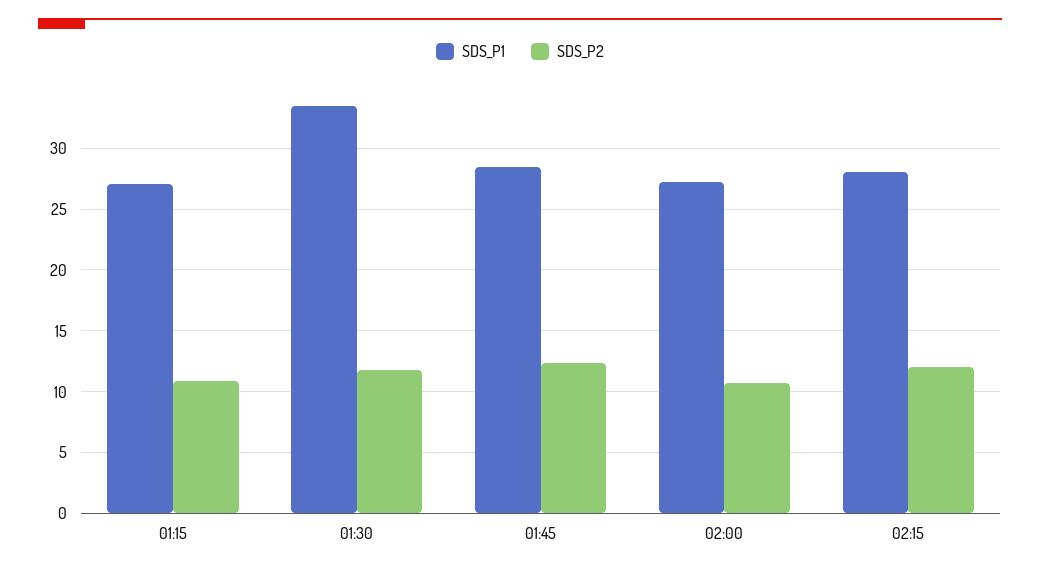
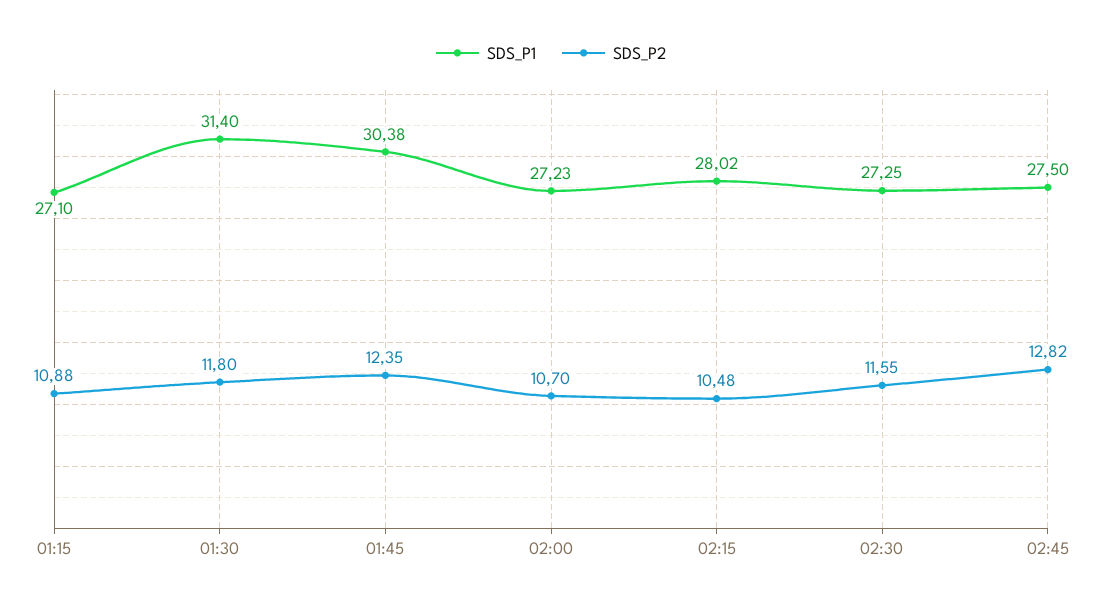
SDS_P1, 01:30: 33.5 -> 31.4
SDS_P1, 01:45: 28.5 -> 30.38
SDS_P2, 02:15: 12 -> 10.48
SDS_P1, 02:30: none -> 27.25
SDS_P2, 02:30: none -> 11.55
SDS_P1, 02:45: none -> 27.5
SDS_P2, 02:45: none -> 12.82

